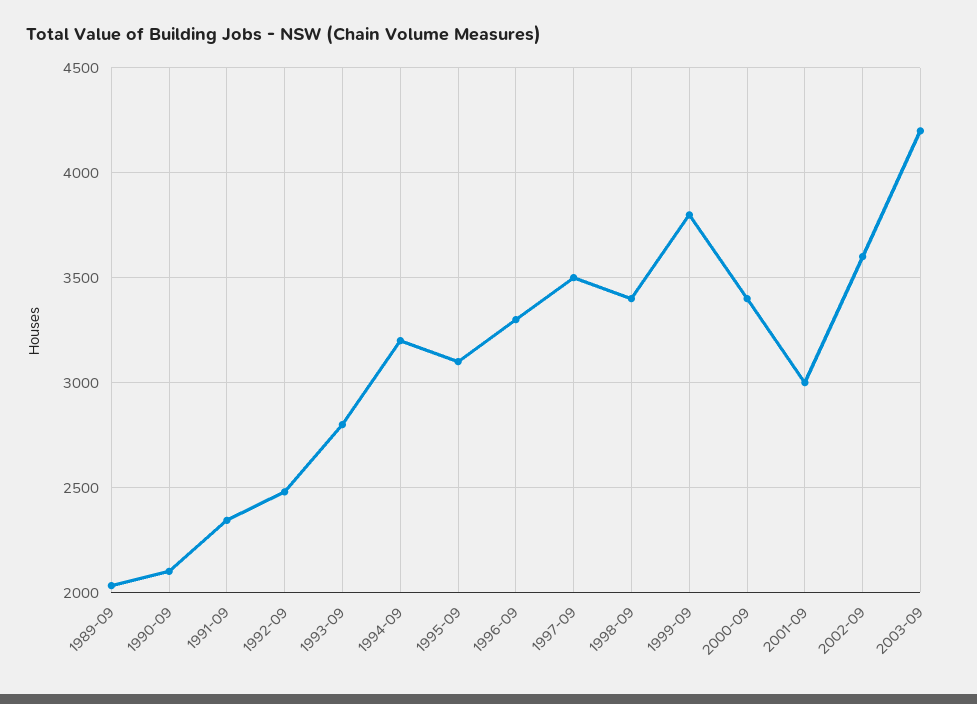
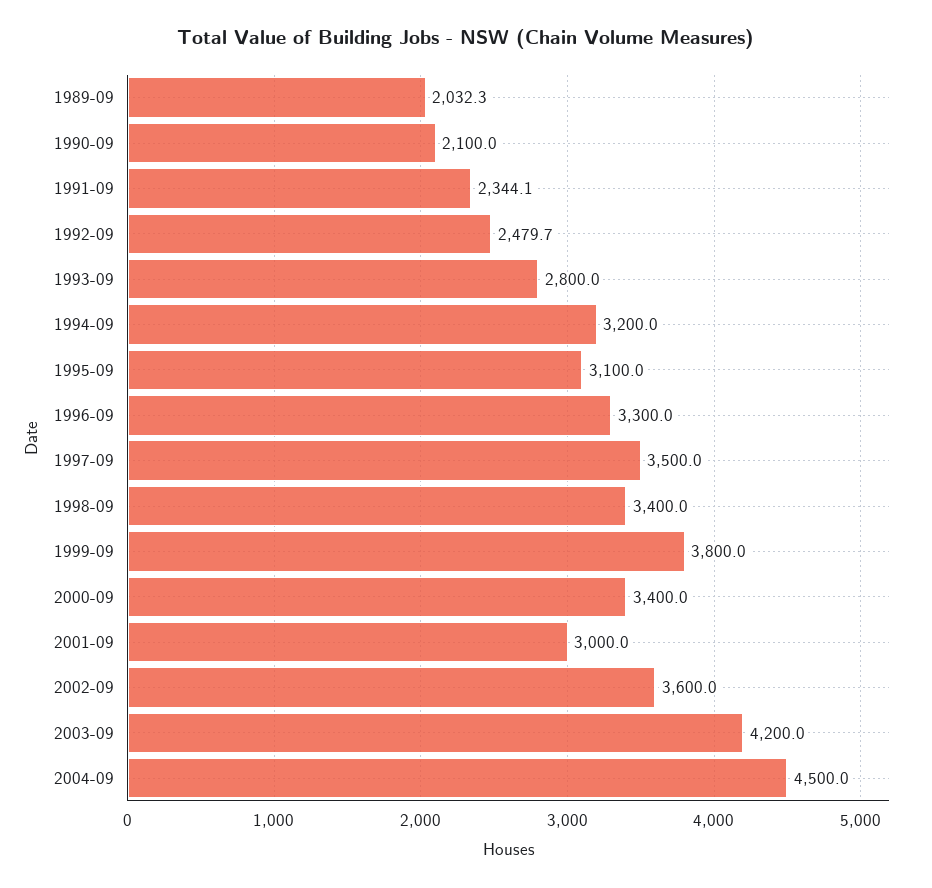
2004-09: none -> 4500

